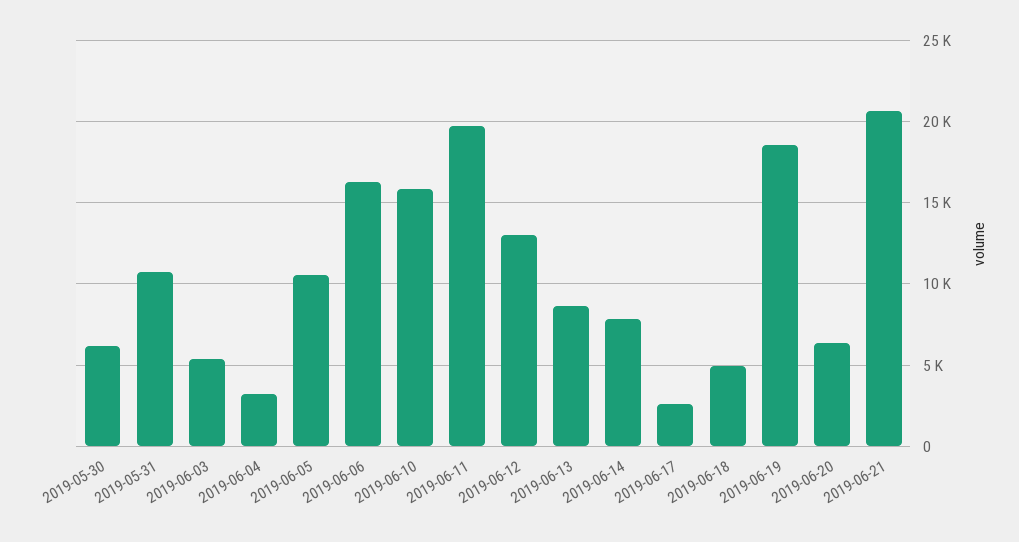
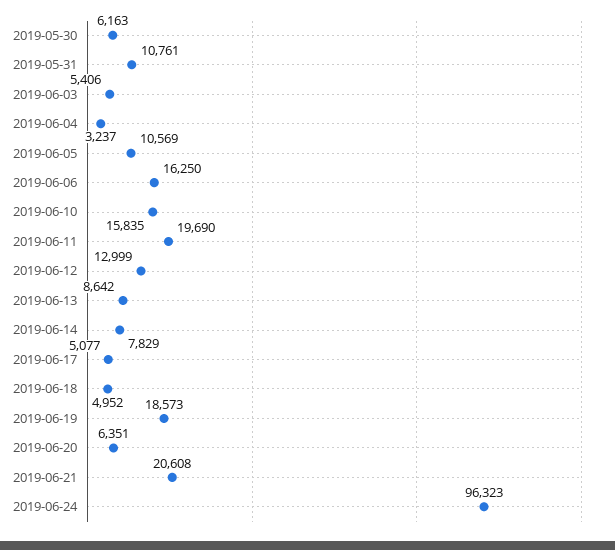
2019-06-17: 2500 -> 5077
2019-06-24: none -> 96323

